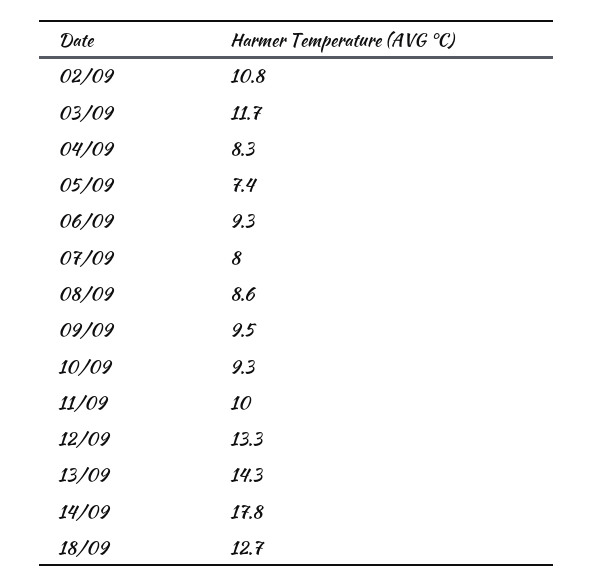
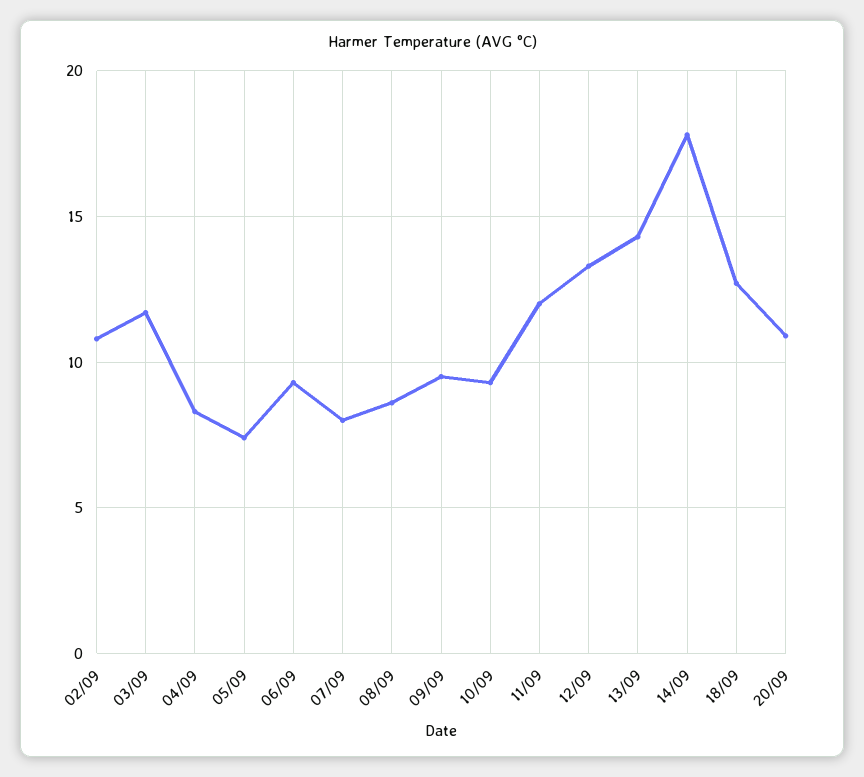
11/09: 10 -> 12
20/09: none -> 11

